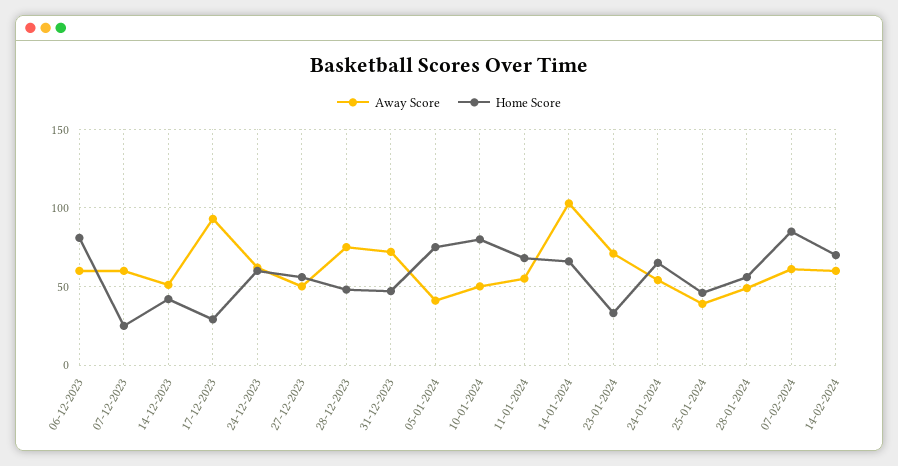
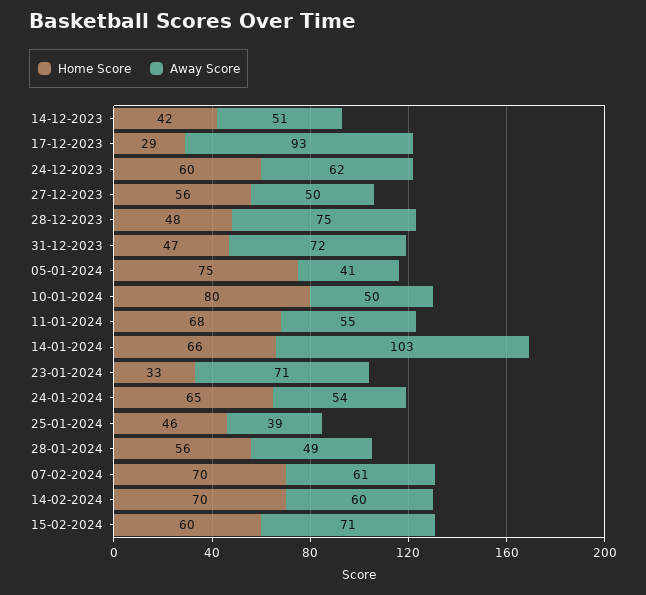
Away Score, 06-12-2023: 60 -> none
Home Score, 06-12-2023: 80 -> none
Away Score, 07-12-2023: 60 -> none
Home Score, 07-12-2023: 25 -> none
Home Score, 07-02-2024: 85 -> 70
Home Score, 15-02-2024: none -> 60
Away Score, 15-02-2024: none -> 71

